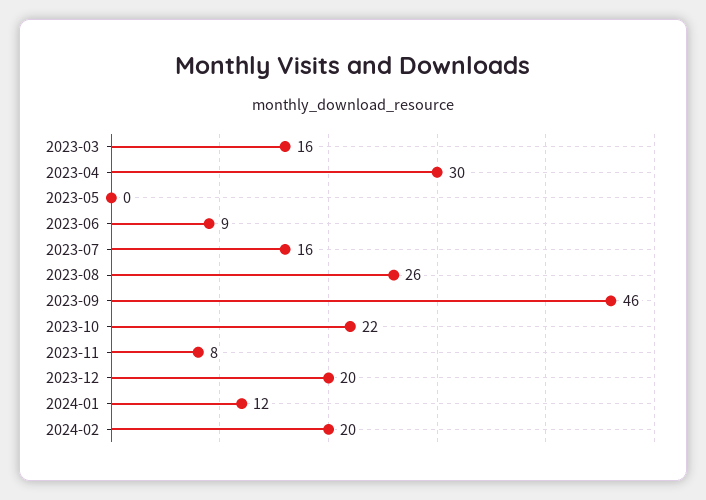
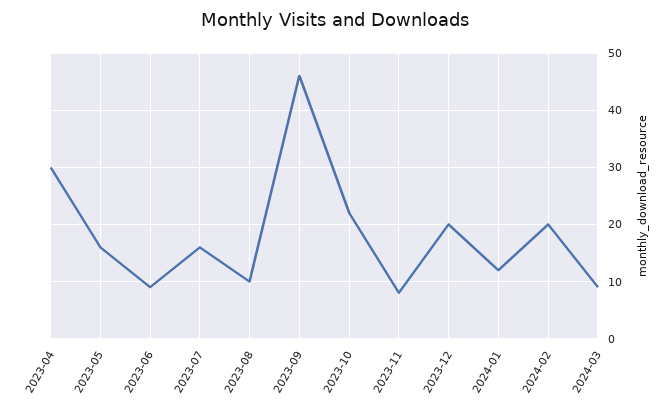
2023-03: 16 -> none
2023-05: 0 -> 15
2023-08: 26 -> 10
2024-03: none -> 10

